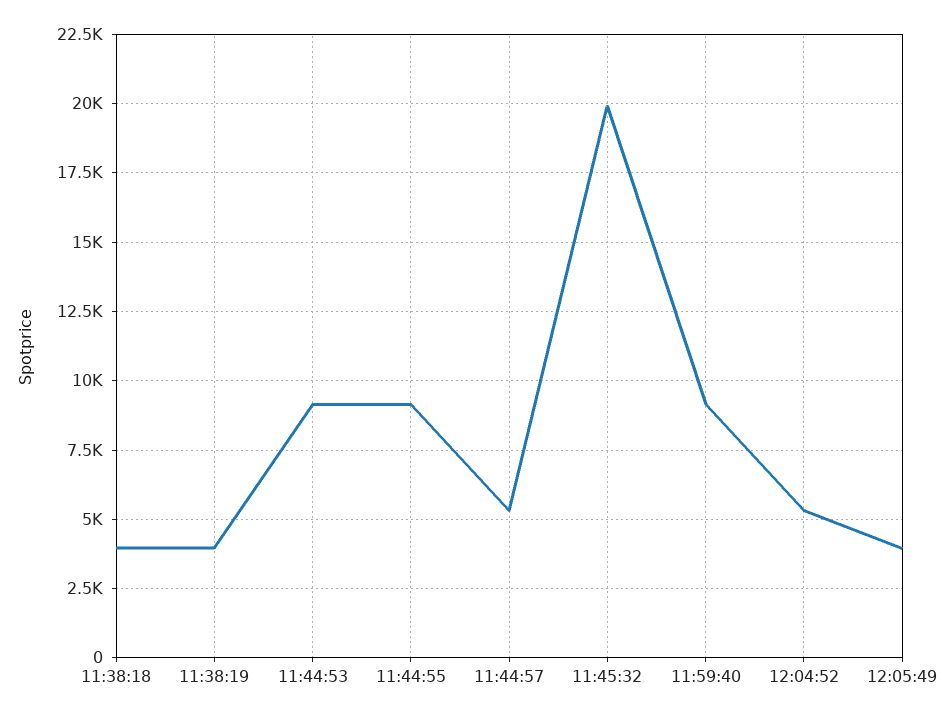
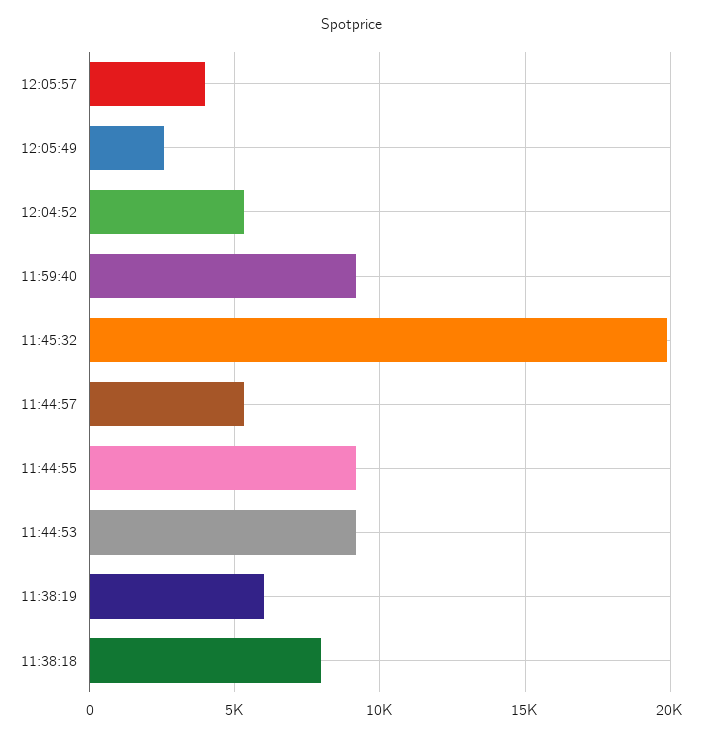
11:38:18: 4000 -> 8000
11:38:19: 4000 -> 6000
12:05:49: 4000 -> 2500
12:05:57: none -> 4000

